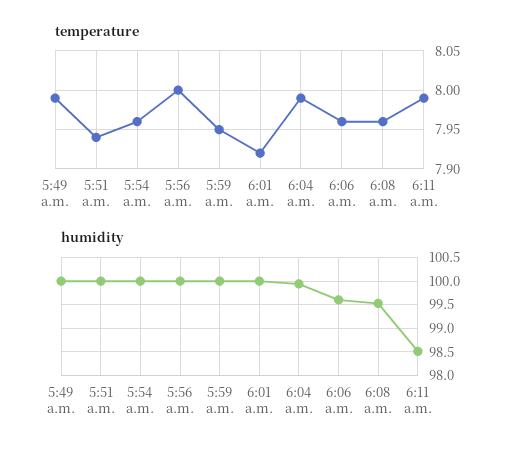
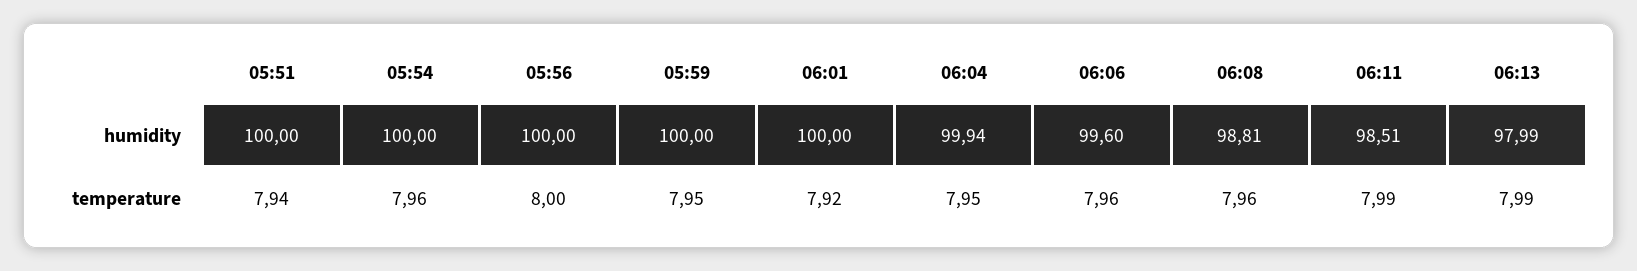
temperature, 5:49 a.m.: 7.99 -> none
temperature, 6:04 a.m.: 7.99 -> 7.95
humidity, 5:49 a.m.: 100 -> none
humidity, 6:08 a.m.: 99.5 -> 98.81
humidity, 06:13: none -> 97.99
temperature, 06:13: none -> 7.99

